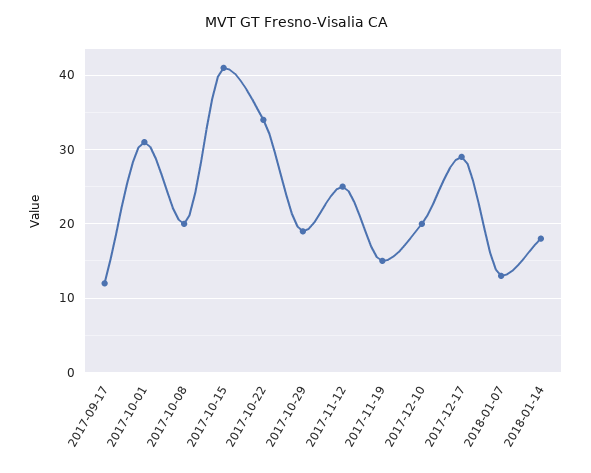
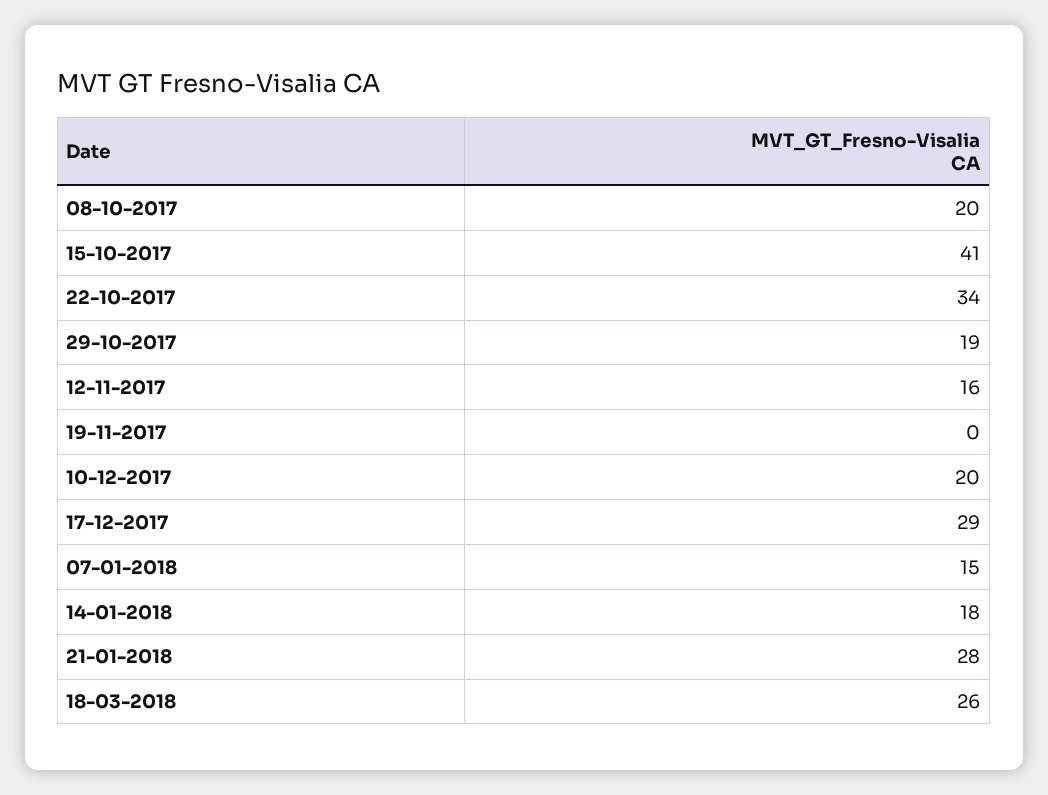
2017-09-17: 12 -> none
2017-10-01: 31 -> none
2017-11-12: 25 -> 16
2017-11-19: 15 -> 0
2018-01-07: 13 -> 15
21-01-2018: none -> 28
18-03-2018: none -> 26

